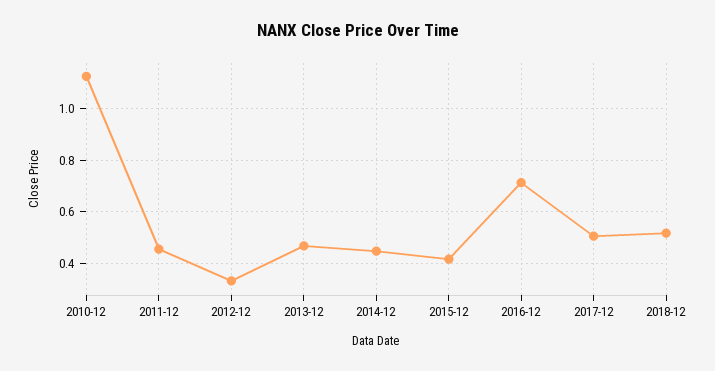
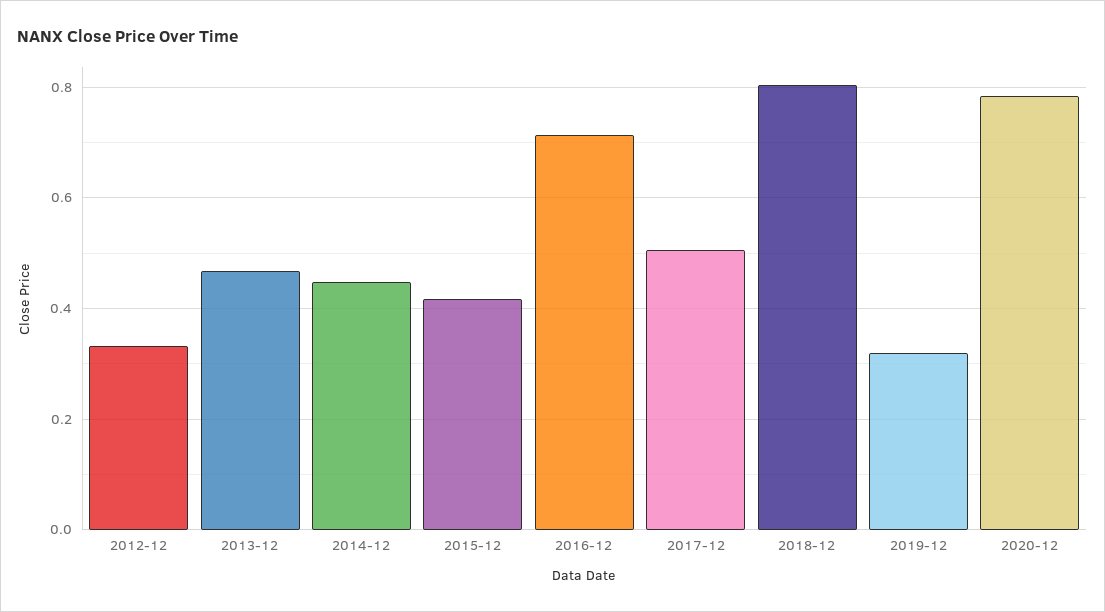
2010-12: 1.125 -> none
2011-12: 0.45 -> none
2018-12: 0.525 -> 0.8
2019-12: none -> 0.32
2020-12: none -> 0.78

